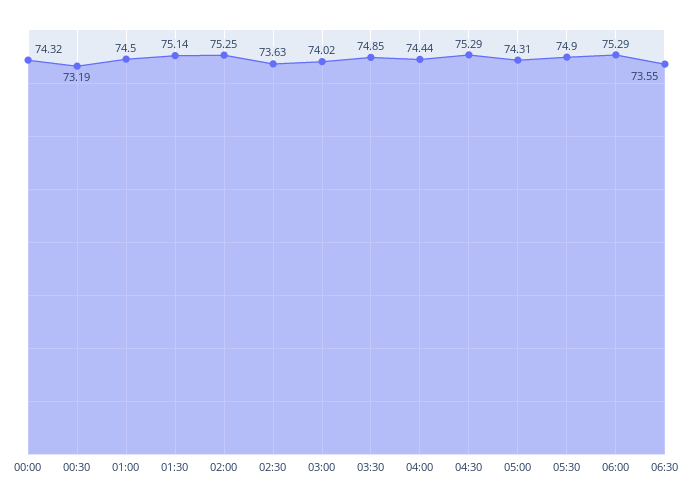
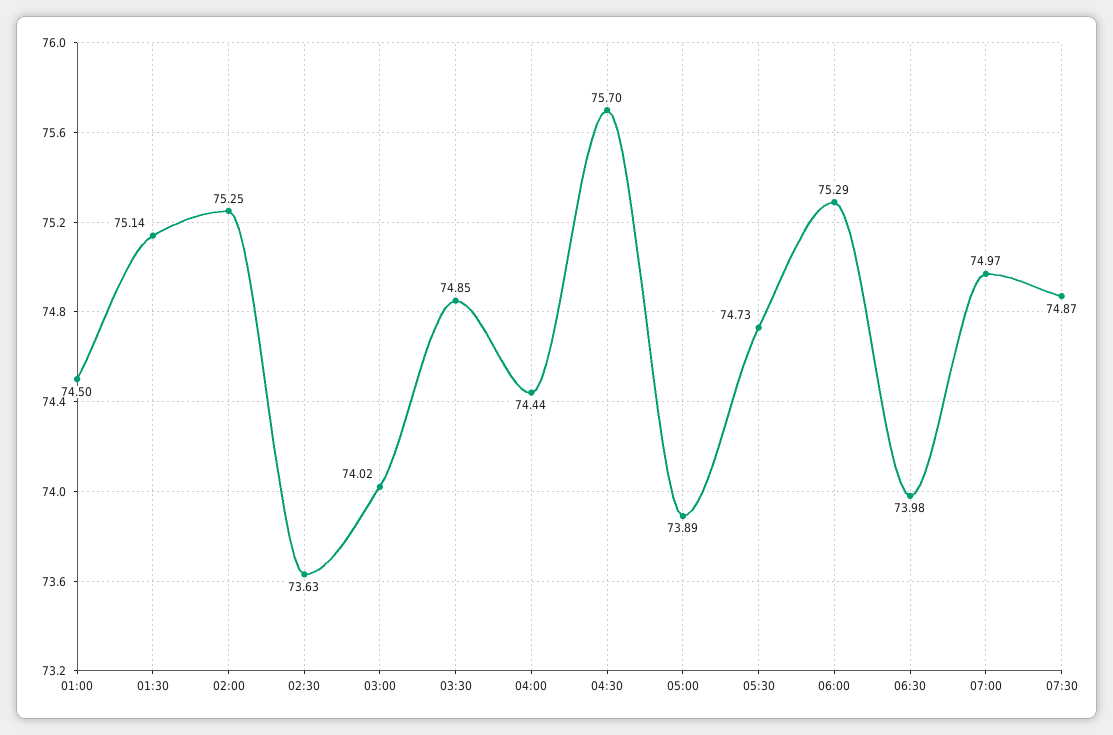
00:00: 74.32 -> none
00:30: 73.19 -> none
04:30: 75.29 -> 75.7
05:00: 74.31 -> 73.89
05:30: 74.9 -> 74.73
06:30: 73.55 -> 73.98
07:00: none -> 74.97
07:30: none -> 74.87

